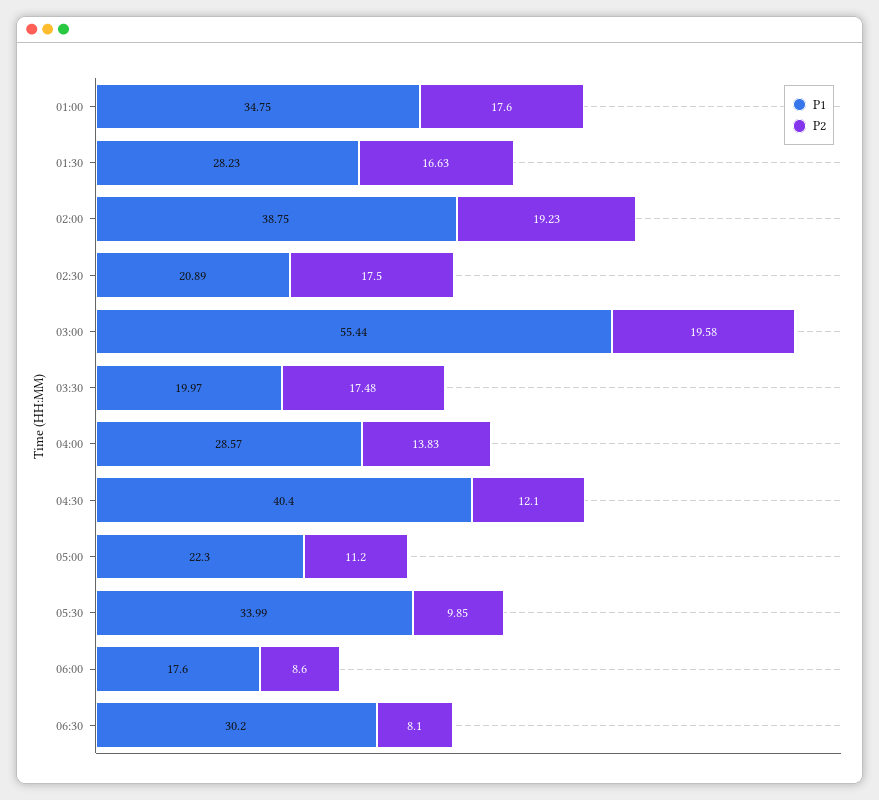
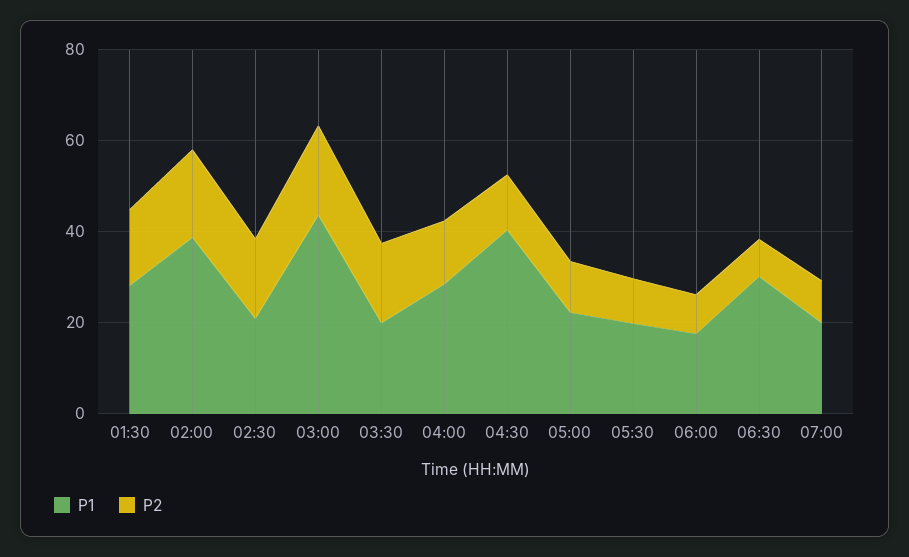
P1, 01:00: 34.75 -> none
P2, 01:00: 17.6 -> none
P1, 03:00: 55.44 -> 45
P1, 05:30: 33.99 -> 20
P1, 07:00: none -> 20
P2, 07:00: none -> 10

